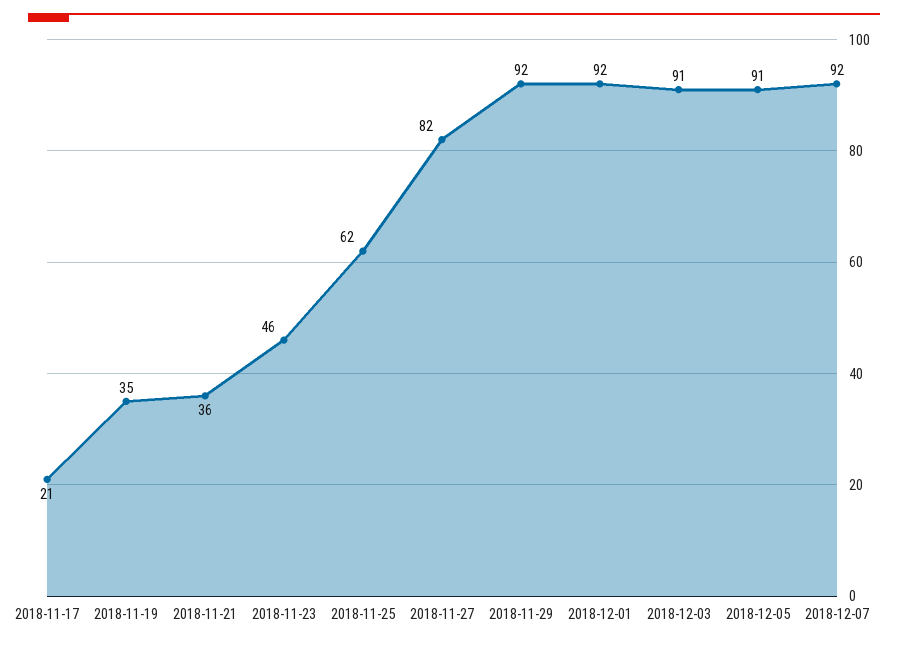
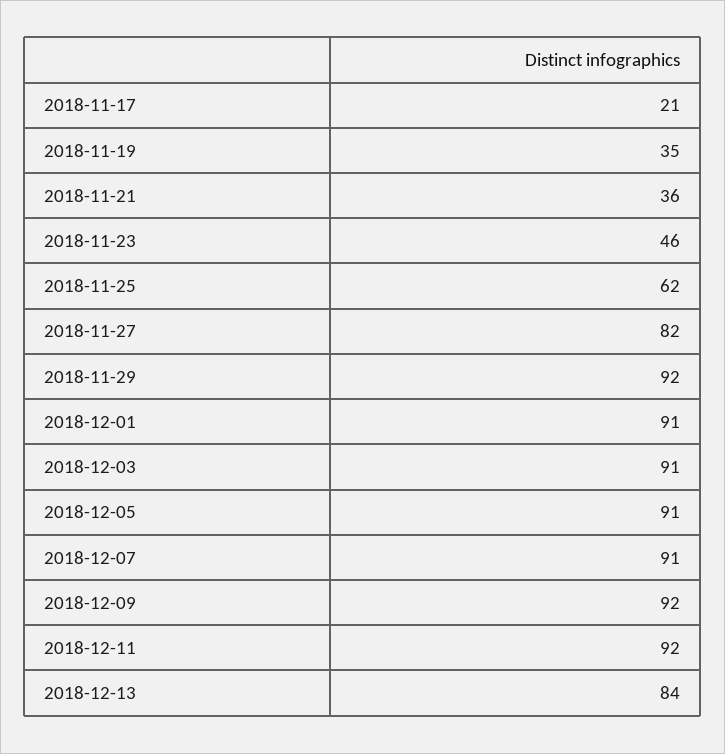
2018-12-01: 92 -> 91
2018-12-07: 92 -> 91
2018-12-09: none -> 92
2018-12-11: none -> 92
2018-12-13: none -> 84

